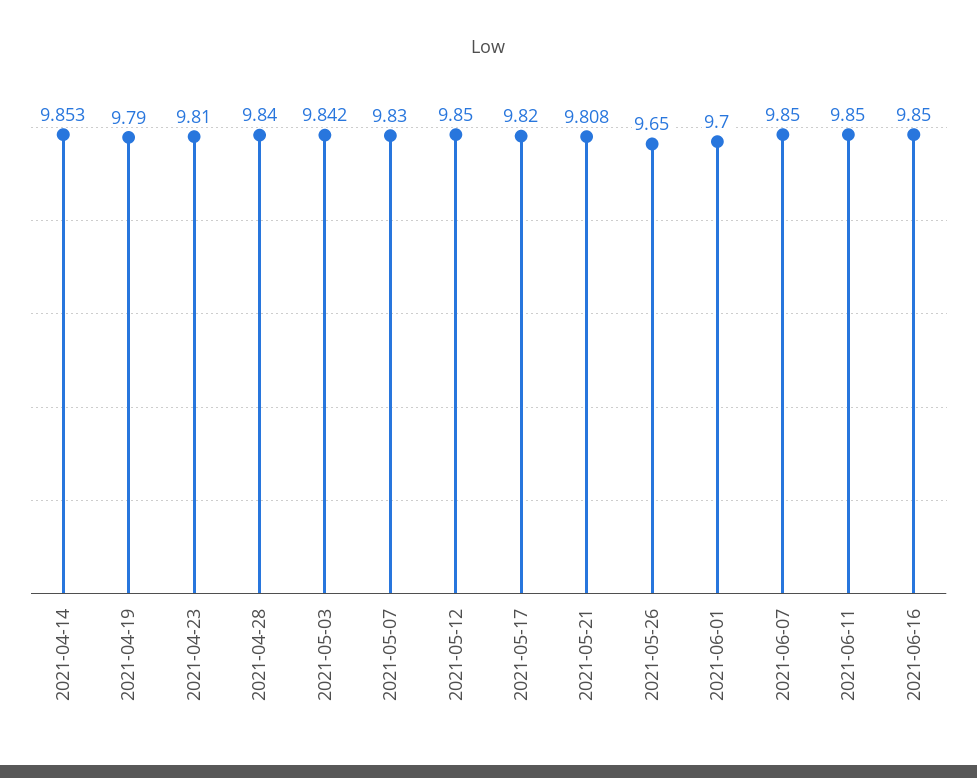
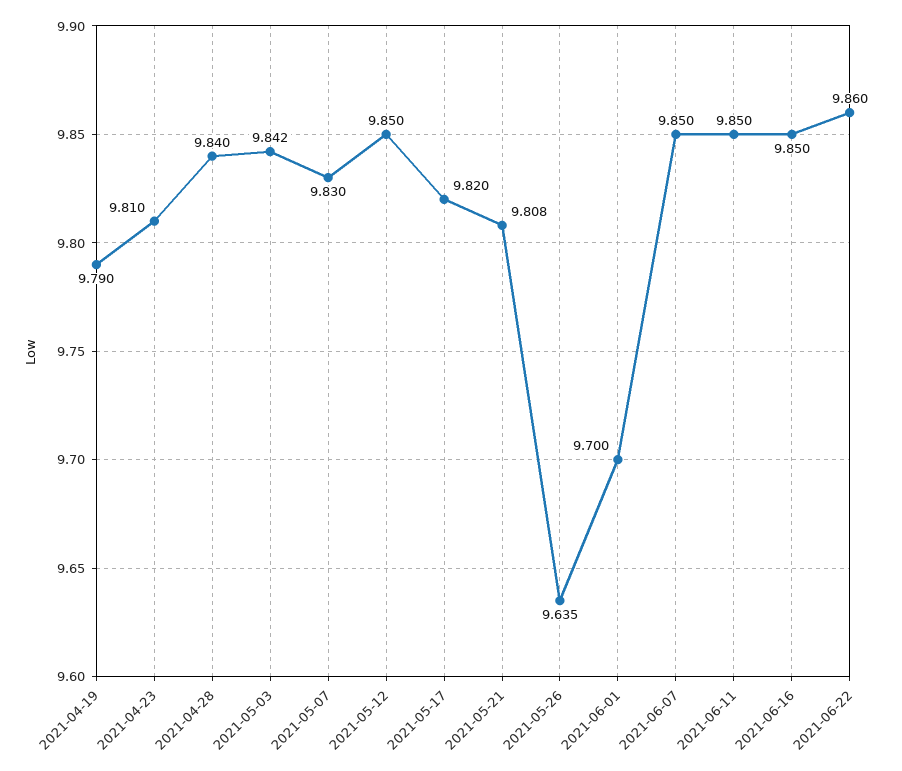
2021-04-14: 9.853 -> none
2021-05-26: 9.65 -> 9.635
2021-06-22: none -> 9.86

